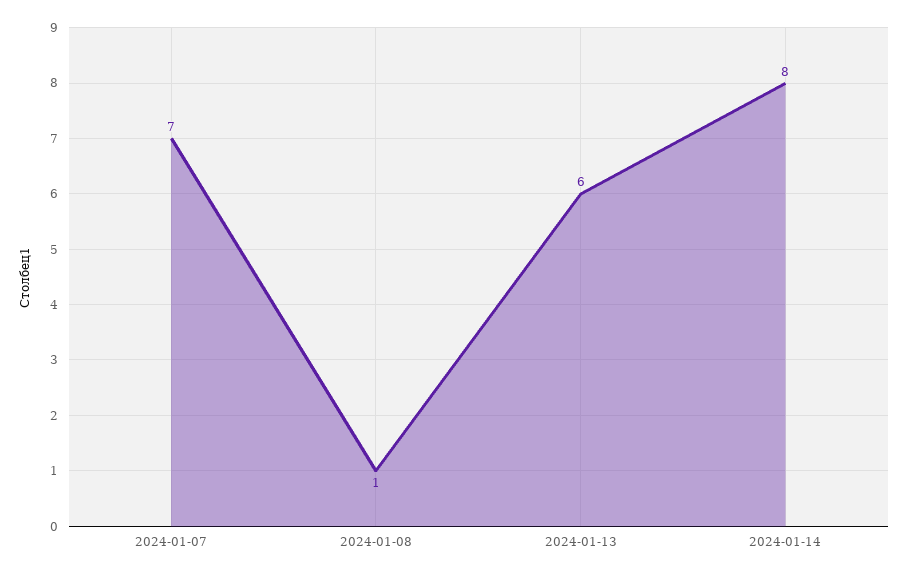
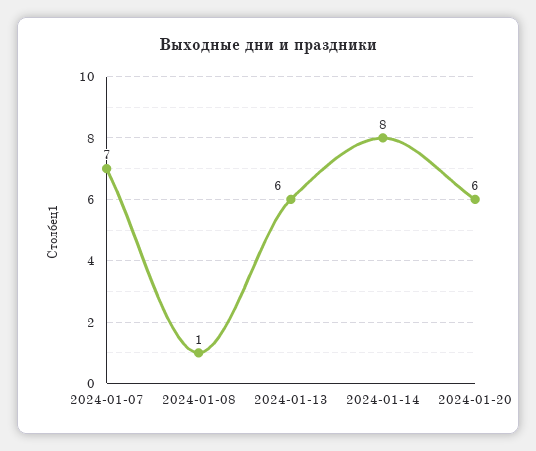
2024-01-20: none -> 6

